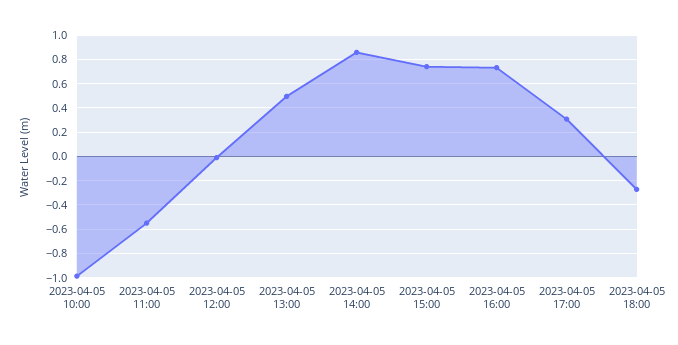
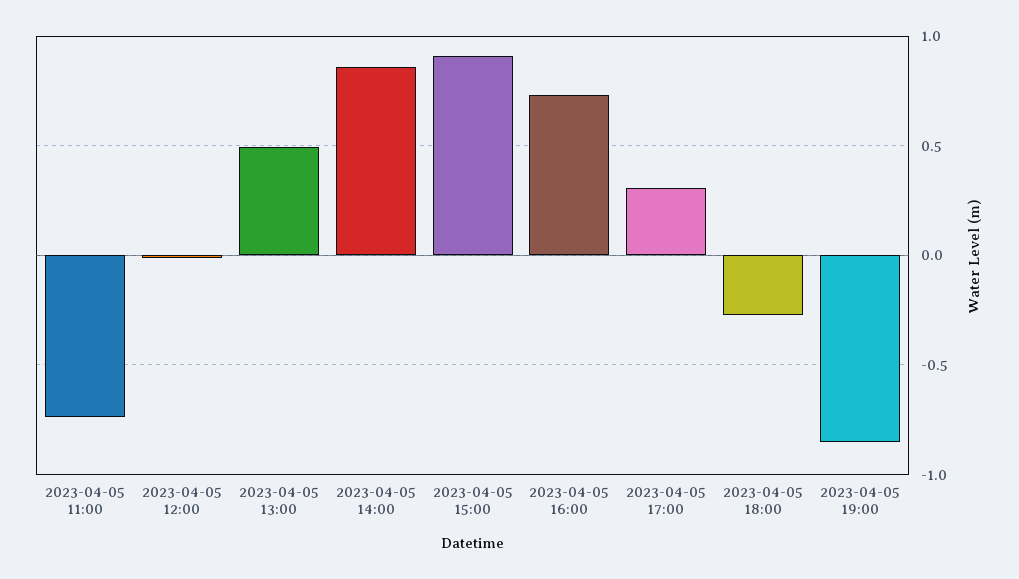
2023-04-05 10:00: -1 -> none
2023-04-05 11:00: -0.55 -> -0.75
2023-04-05 15:00: 0.75 -> 0.9
2023-04-05 19:00: none -> -0.85

